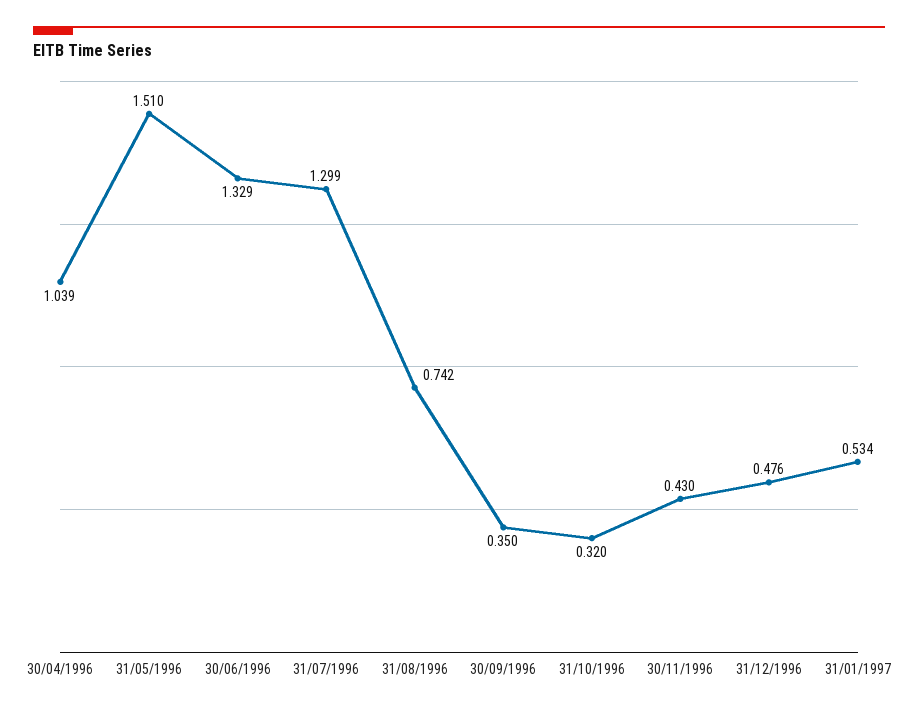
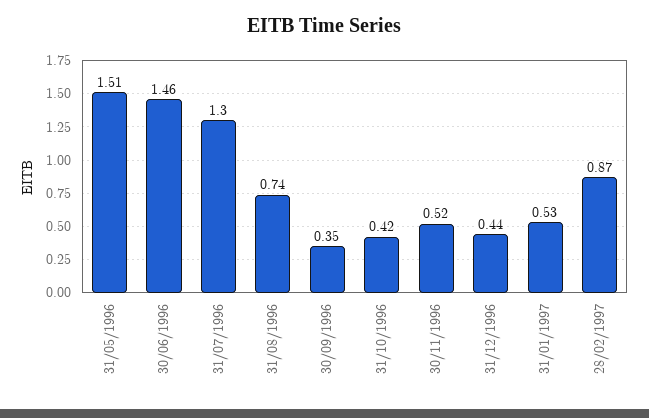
30/04/1996: 1.039 -> none
30/06/1996: 1.329 -> 1.46
31/10/1996: 0.32 -> 0.42
30/11/1996: 0.43 -> 0.52
31/12/1996: 0.476 -> 0.44
28/02/1997: none -> 0.87

